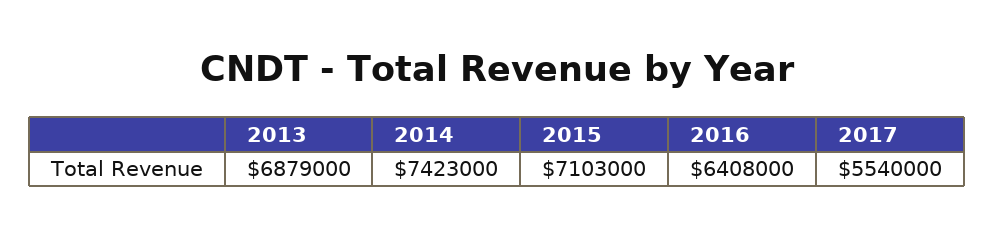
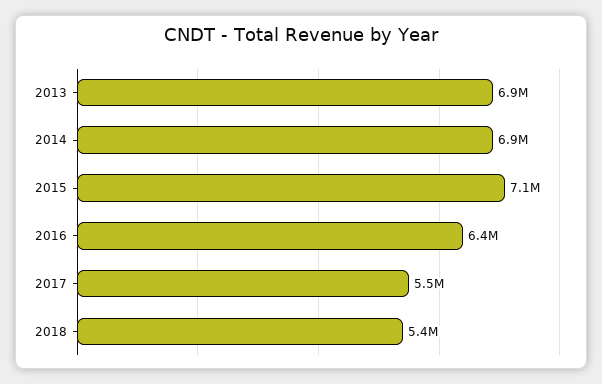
2014: 7423000 -> 6900000
2018: none -> 5400000

